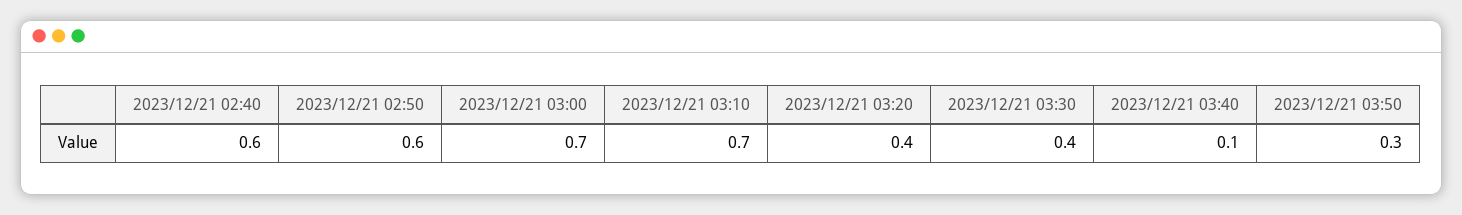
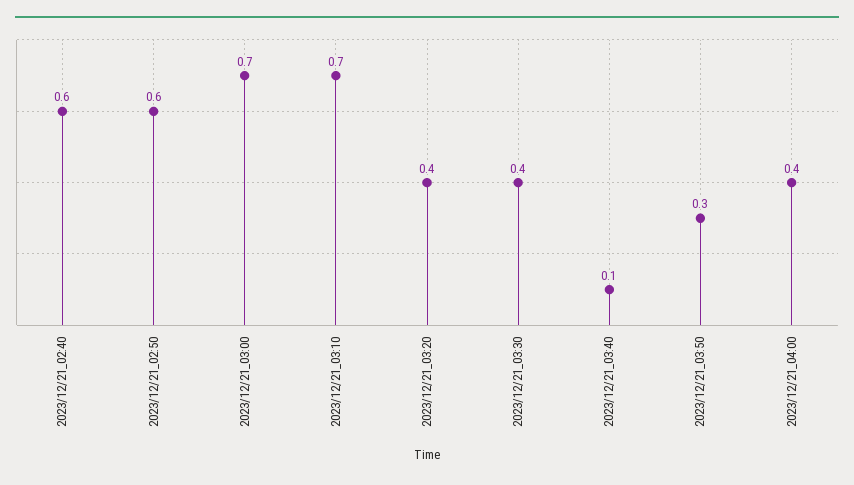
2023/12/21_04:00: none -> 0.4

